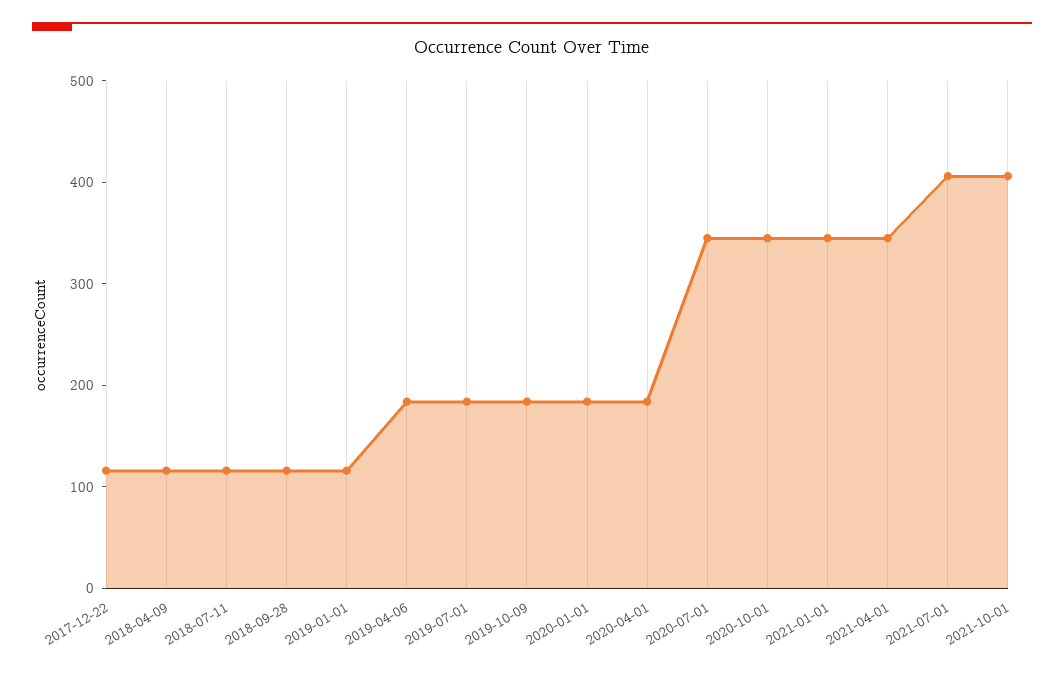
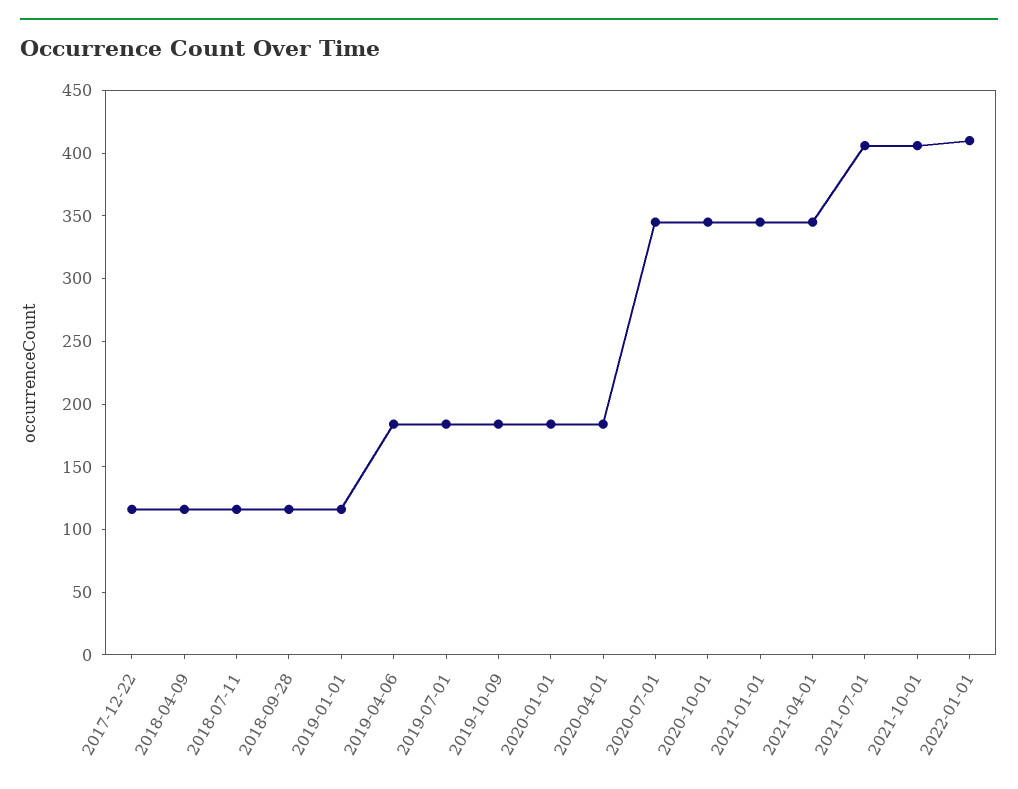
2022-01-01: none -> 410

